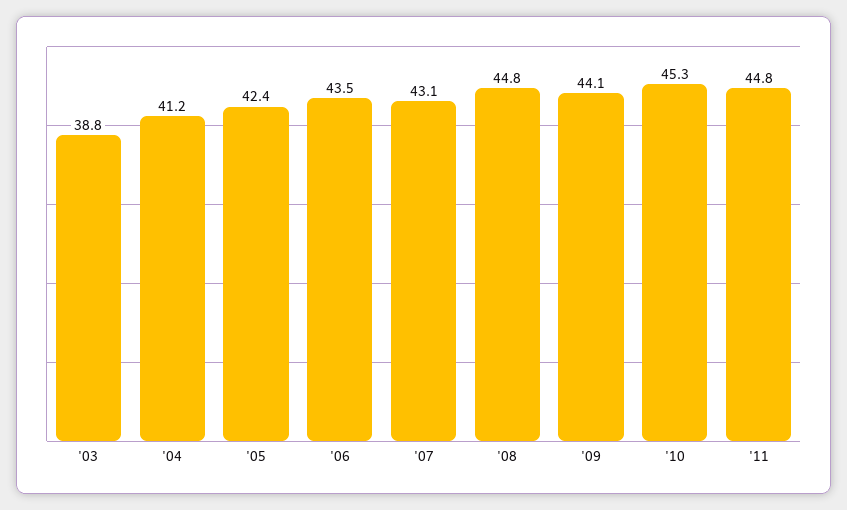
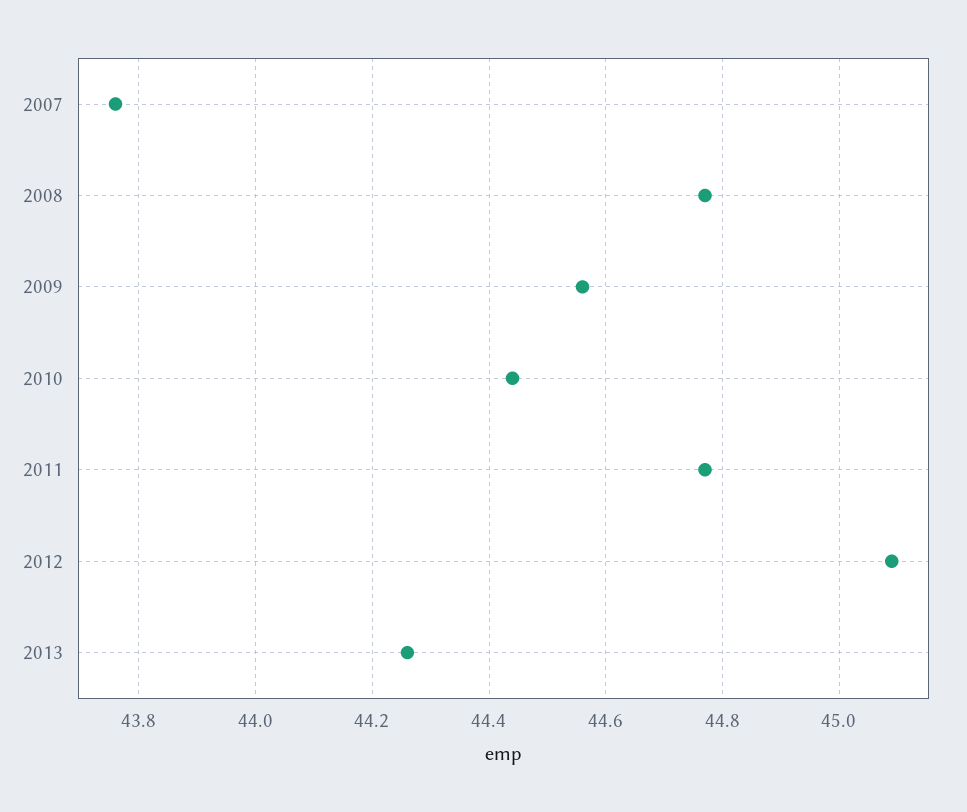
'03: 38.8 -> none
'04: 41.2 -> none
'05: 42.4 -> none
'06: 43.5 -> none
'07: 43.1 -> 43.75
'09: 44.1 -> 44.55
'10: 45.3 -> 44.45
2012: none -> 45.1
2013: none -> 44.25

